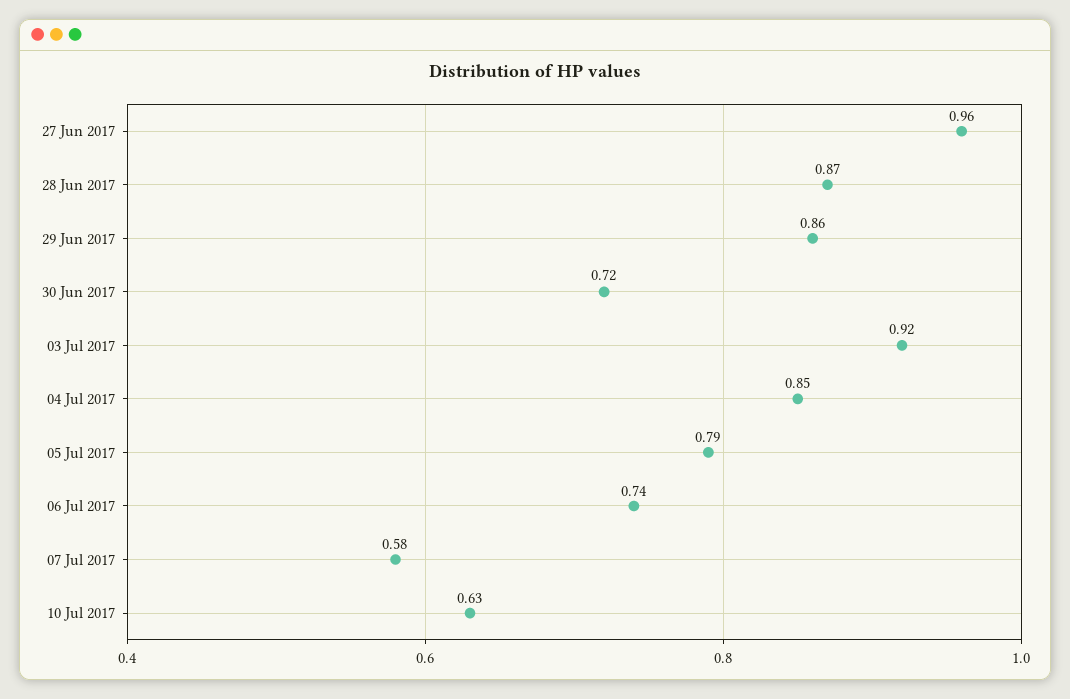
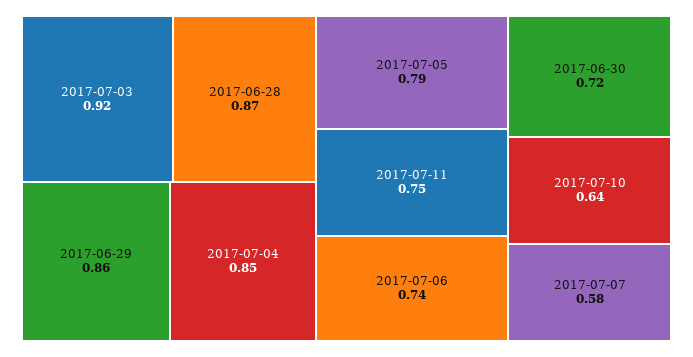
27 Jun 2017: 0.96 -> none
10 Jul 2017: 0.63 -> 0.64
2017-07-11: none -> 0.75

